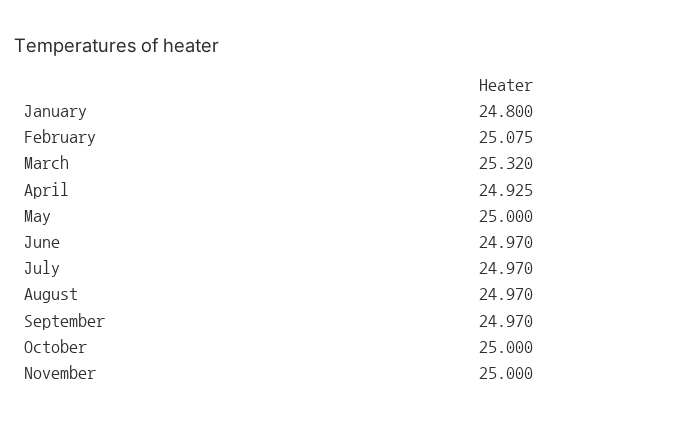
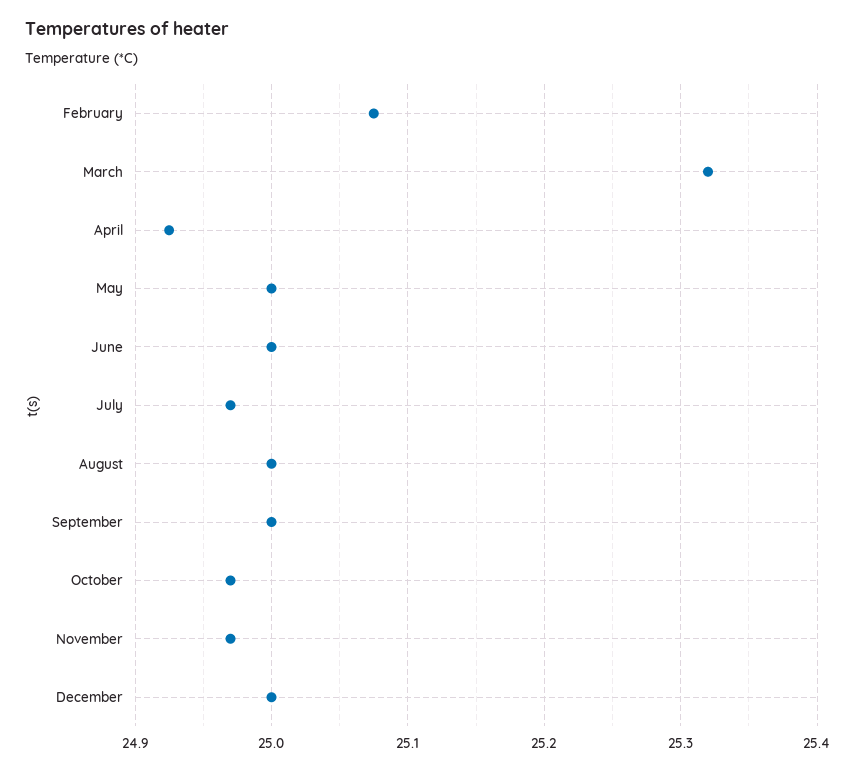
January: 24.8 -> none
June: 24.97 -> 25
August: 24.97 -> 25
September: 24.97 -> 25
October: 25 -> 24.97
November: 25 -> 24.97
December: none -> 25

